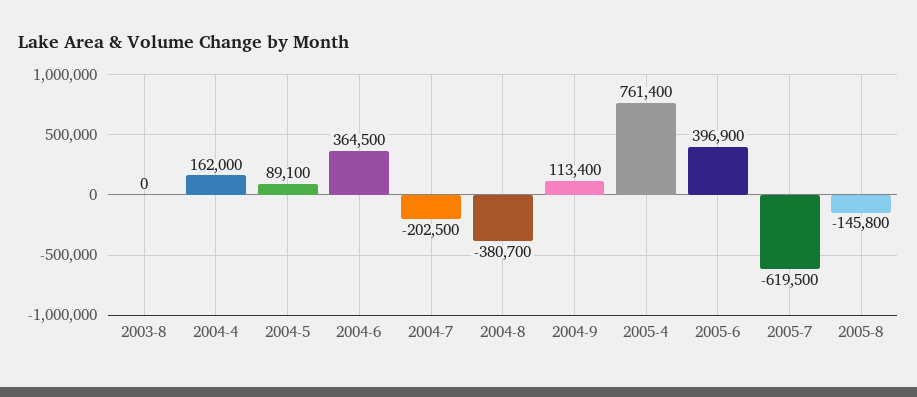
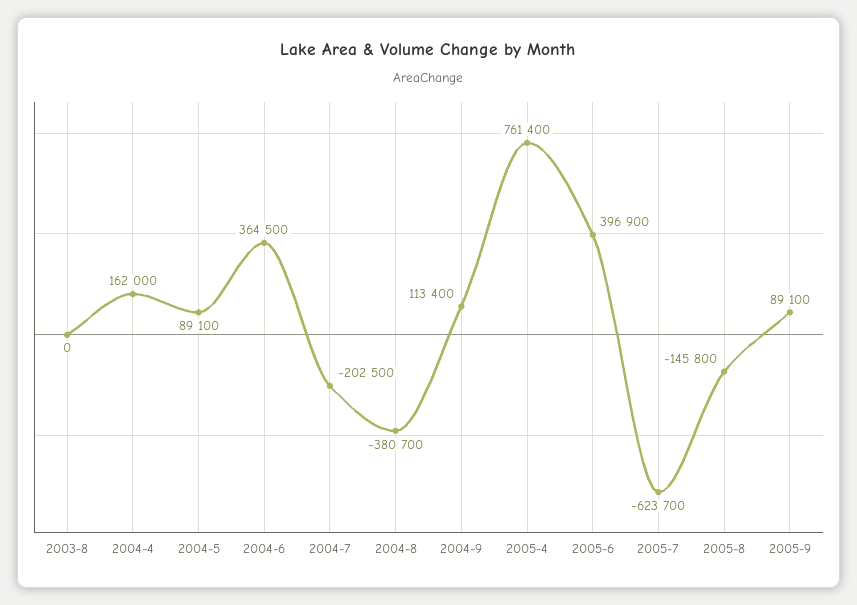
2005-7: -619500 -> -623700
2005-9: none -> 89100

